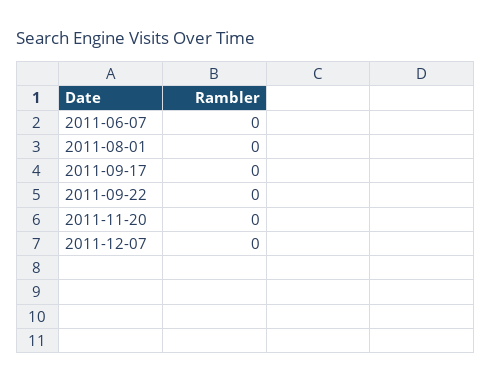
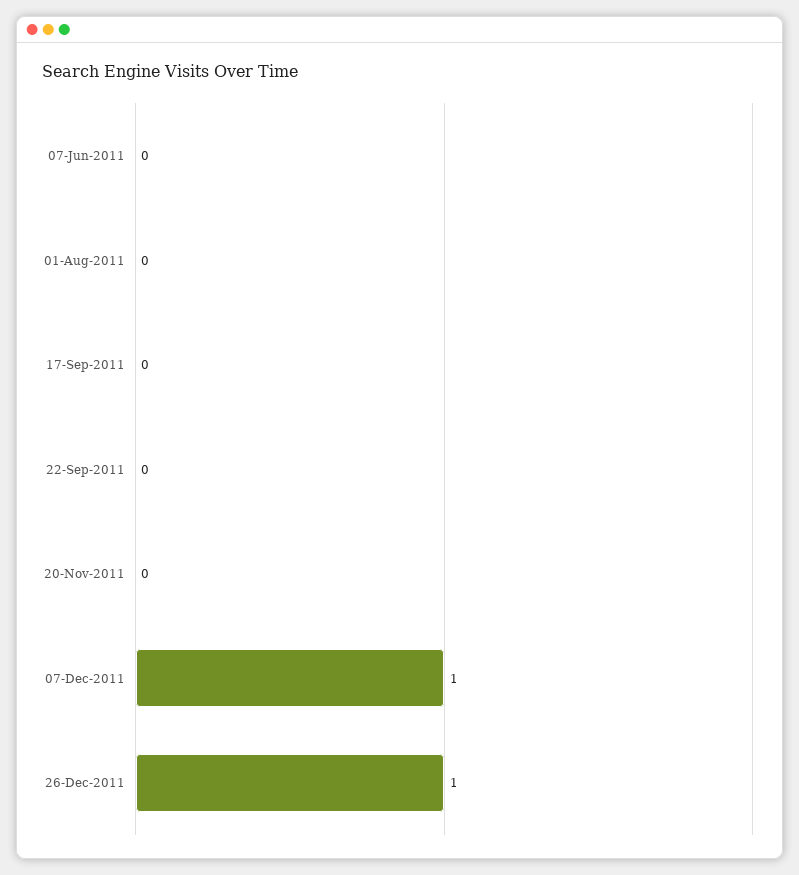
2011-12-07: 0 -> 1
26-Dec-2011: none -> 1

